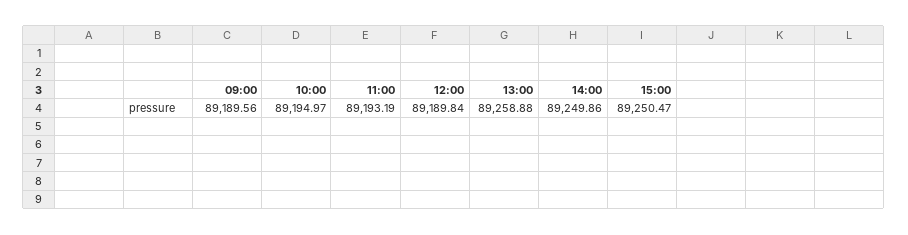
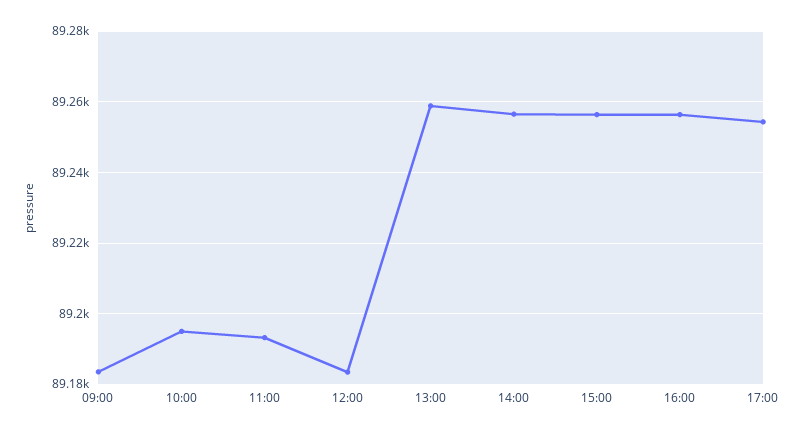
09:00: 89189.56 -> 89184
12:00: 89189.84 -> 89184
14:00: 89249.86 -> 89256
15:00: 89250.47 -> 89256
16:00: none -> 89256
17:00: none -> 89254

